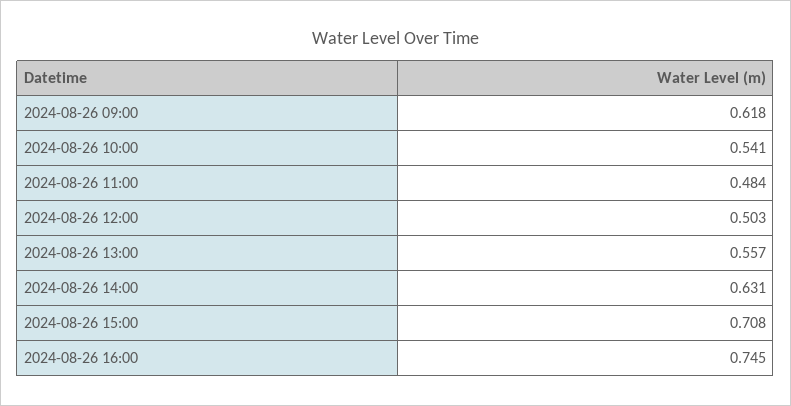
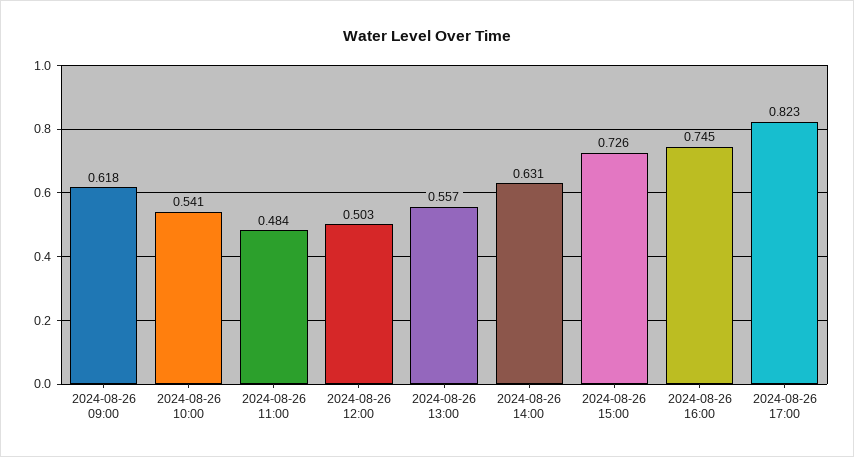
2024-08-26 15:00: 0.708 -> 0.726
2024-08-26 17:00: none -> 0.823

